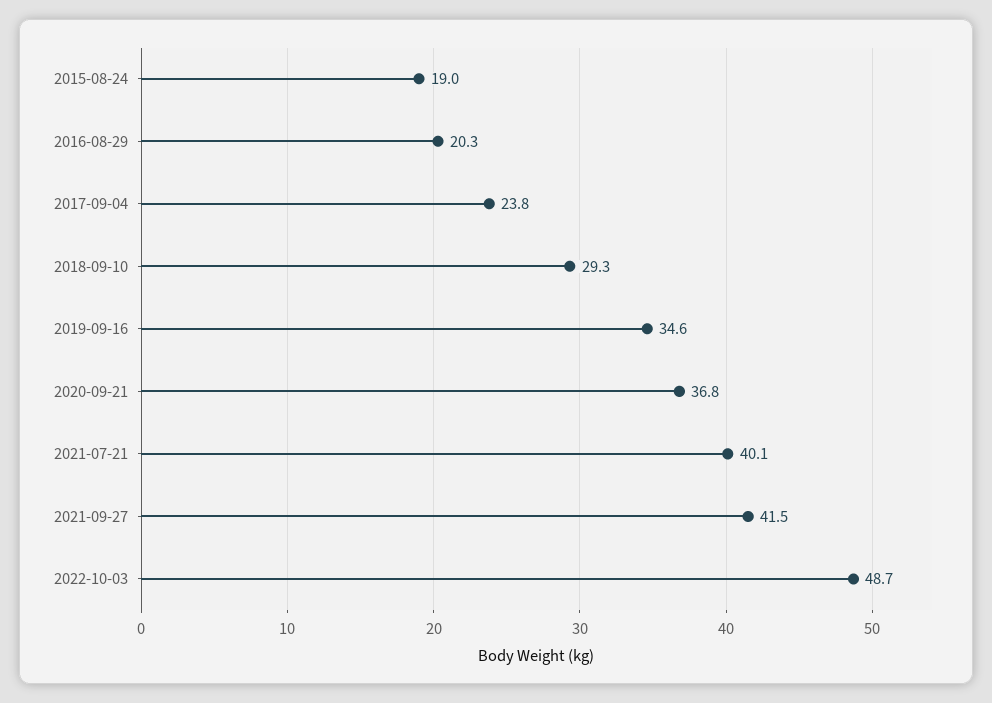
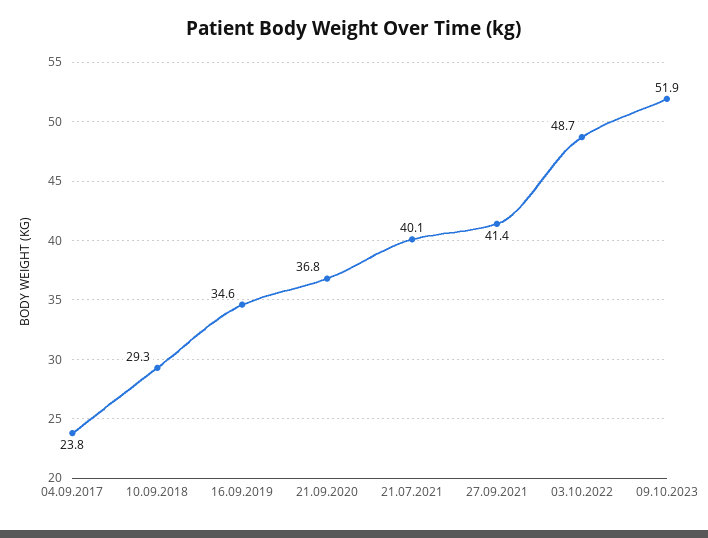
2015-08-24: 19 -> none
2016-08-29: 20.3 -> none
2021-09-27: 41.5 -> 41.4
09.10.2023: none -> 51.9

